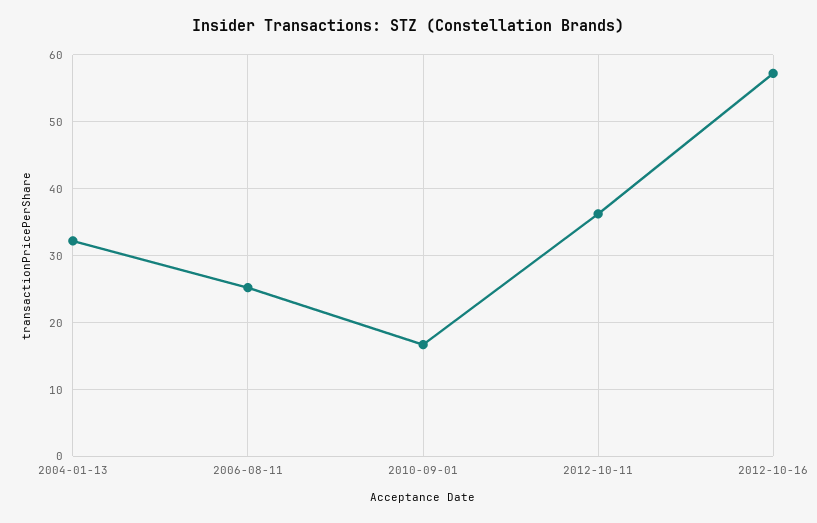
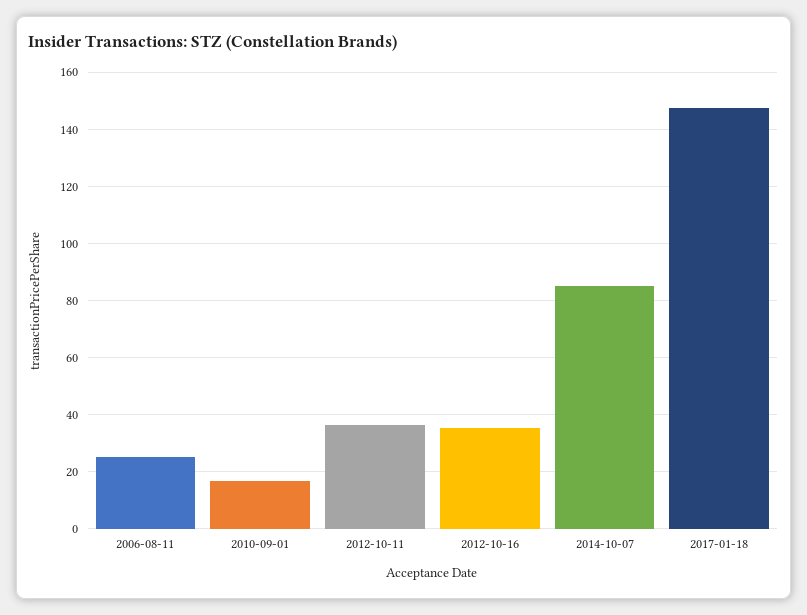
2004-01-13: 32 -> none
2012-10-16: 57 -> 35
2014-10-07: none -> 85
2017-01-18: none -> 147.5

